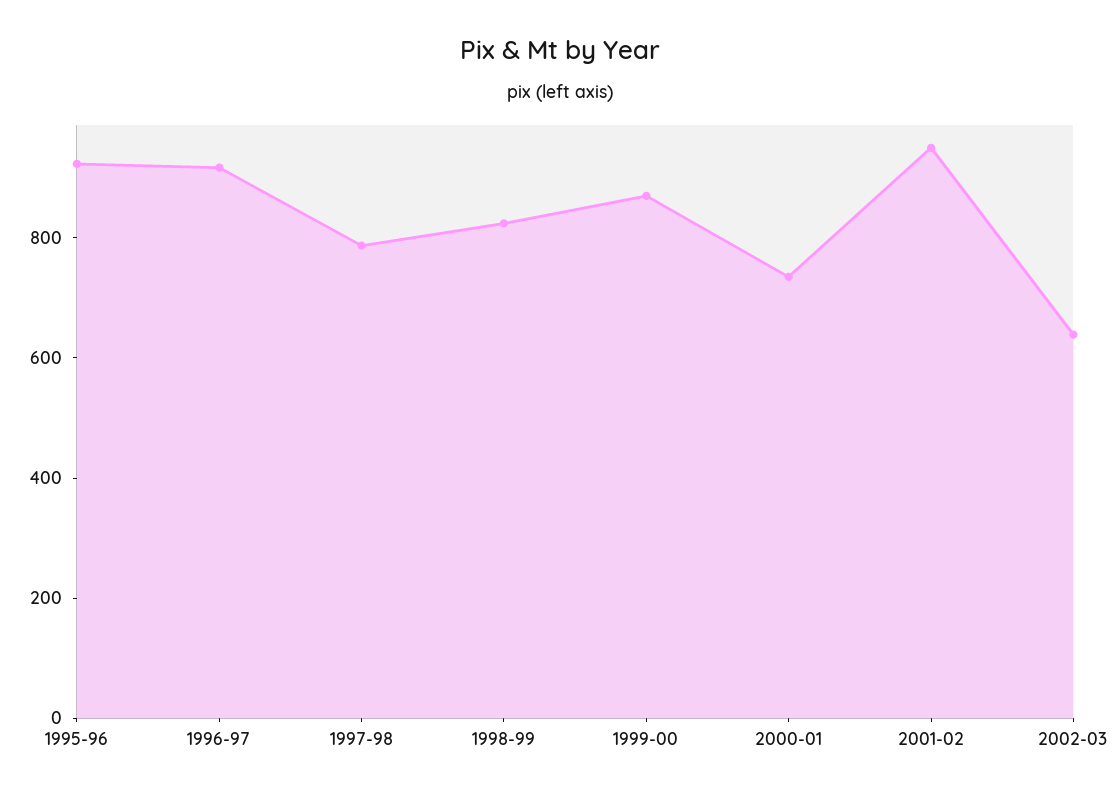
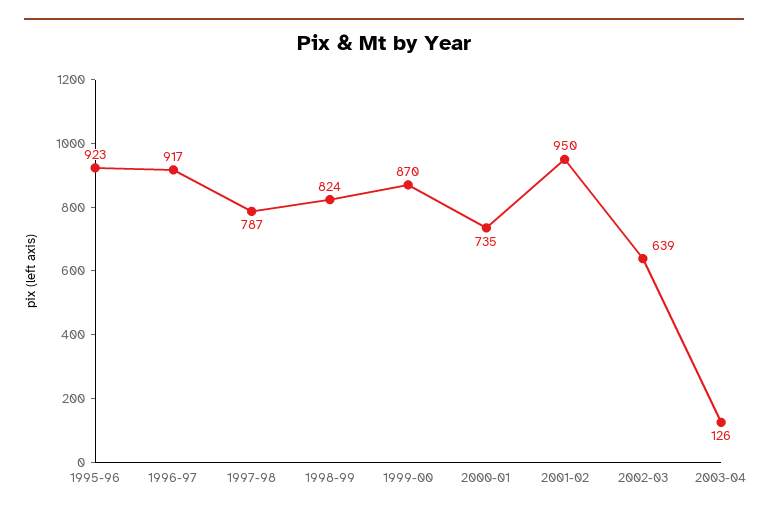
2003-04: none -> 126

